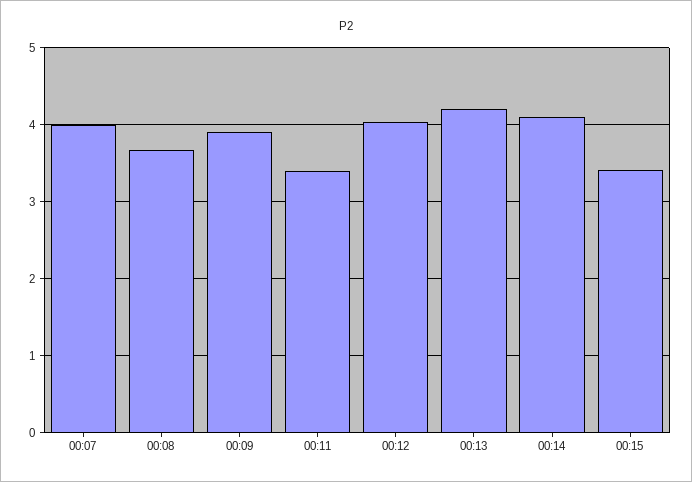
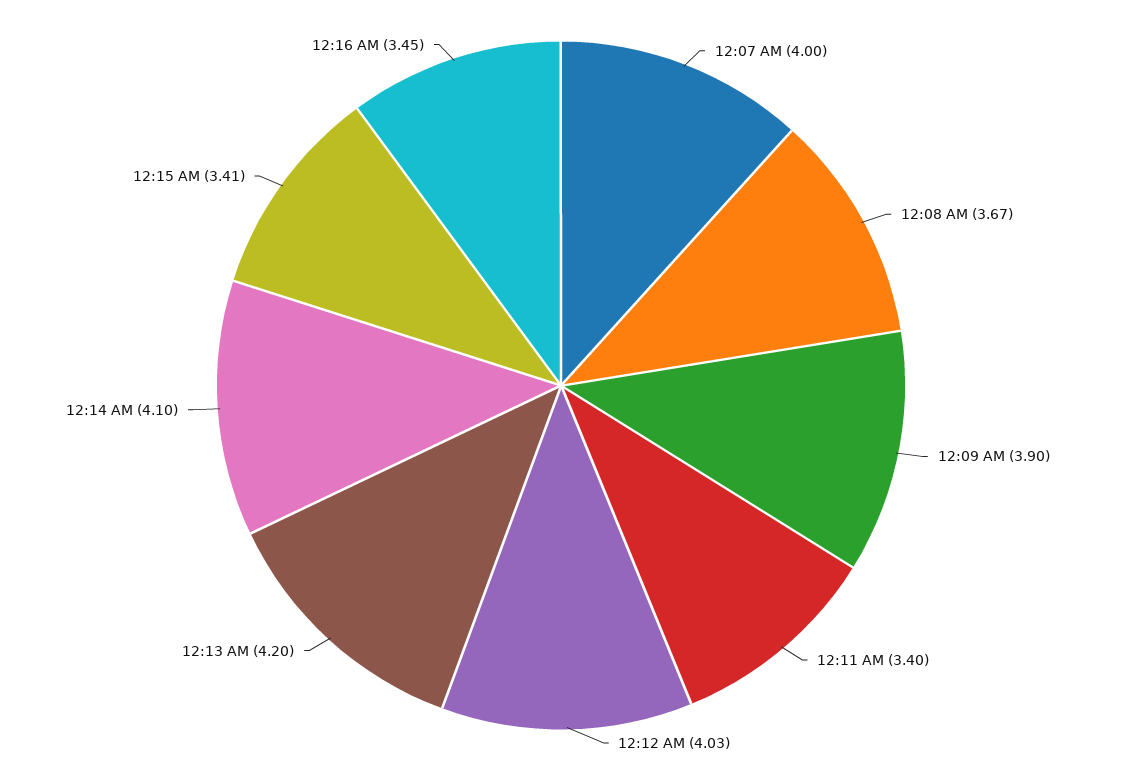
12:16 AM: none -> 3.45

